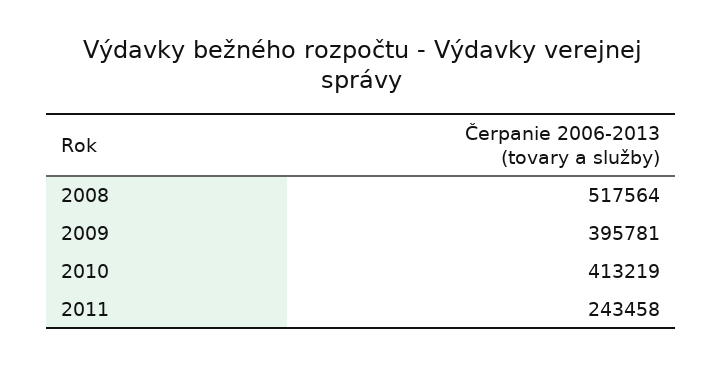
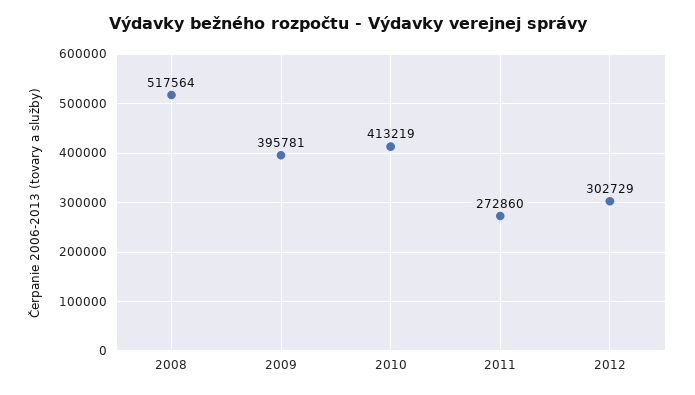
2011: 243458 -> 272860
2012: none -> 302729

